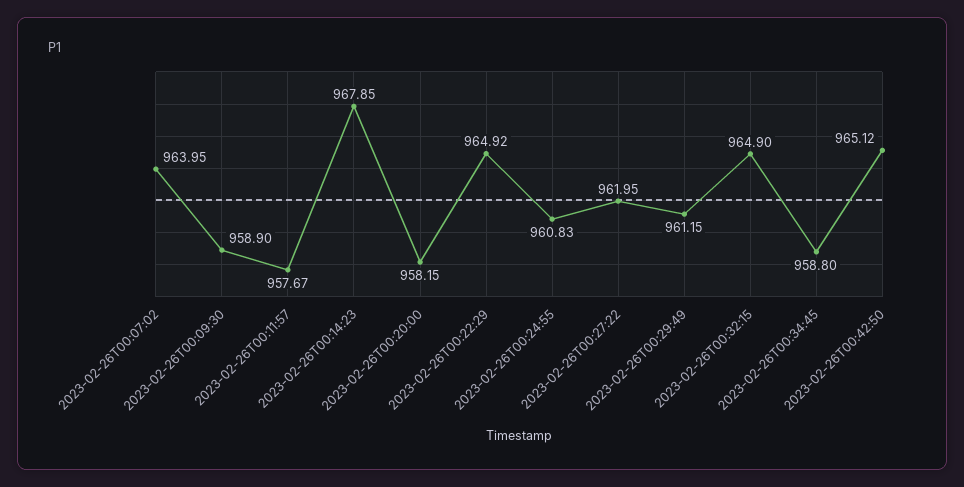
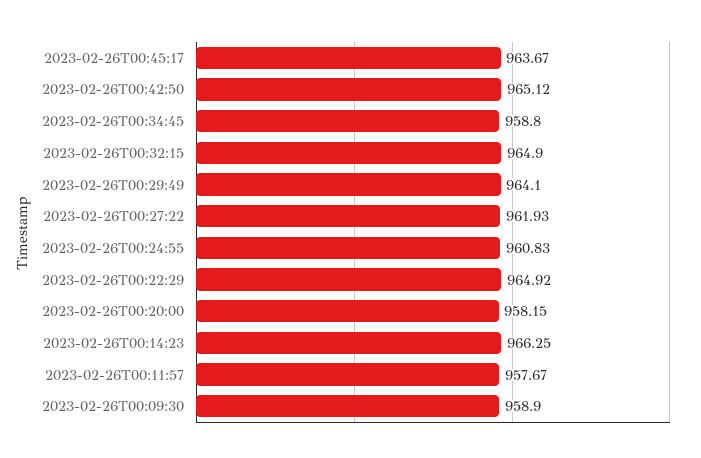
2023-02-26T00:07:02: 963.95 -> none
2023-02-26T00:14:23: 967.85 -> 966.25
2023-02-26T00:27:22: 961.95 -> 961.93
2023-02-26T00:29:49: 961.15 -> 964.1
2023-02-26T00:45:17: none -> 963.67

